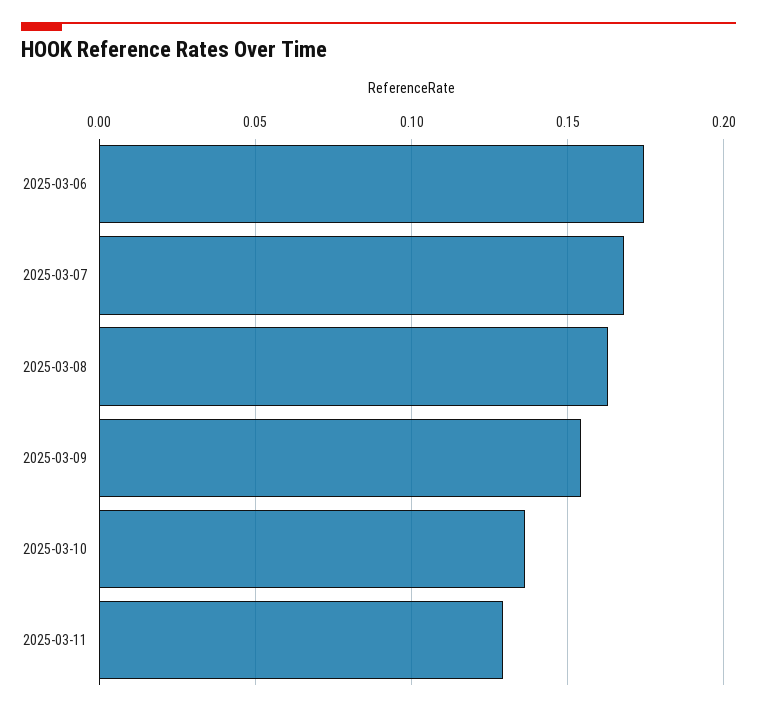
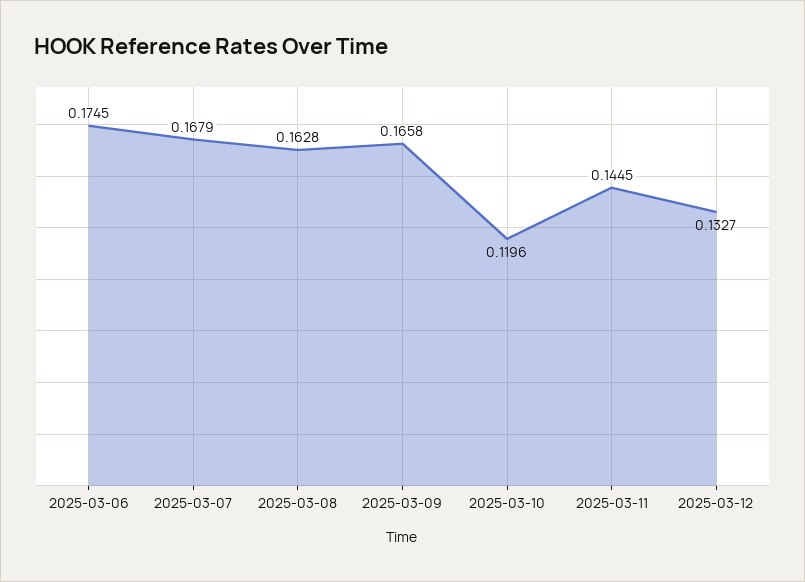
2025-03-09: 0.155 -> 0.1658
2025-03-10: 0.135 -> 0.1196
2025-03-11: 0.13 -> 0.1445
2025-03-12: none -> 0.1327

